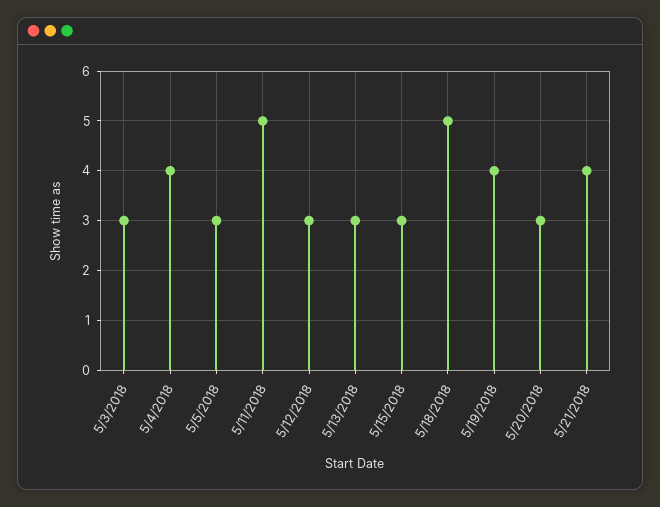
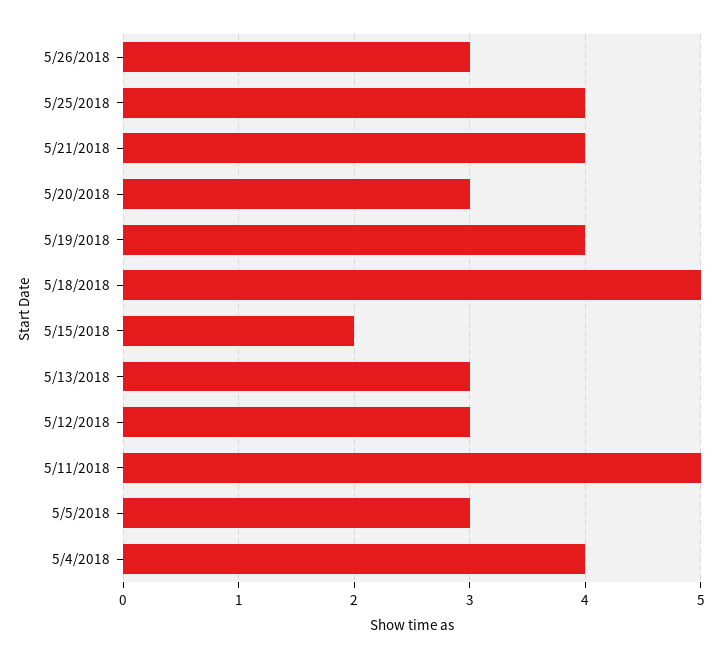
5/3/2018: 3 -> none
5/15/2018: 3 -> 2
5/26/2018: none -> 3
5/25/2018: none -> 4

